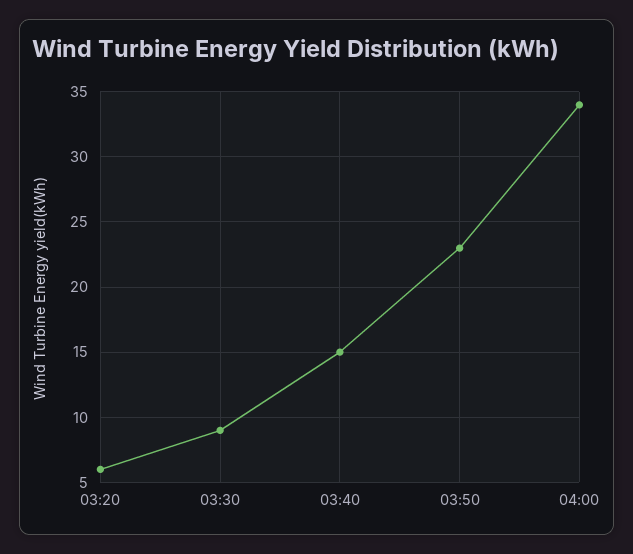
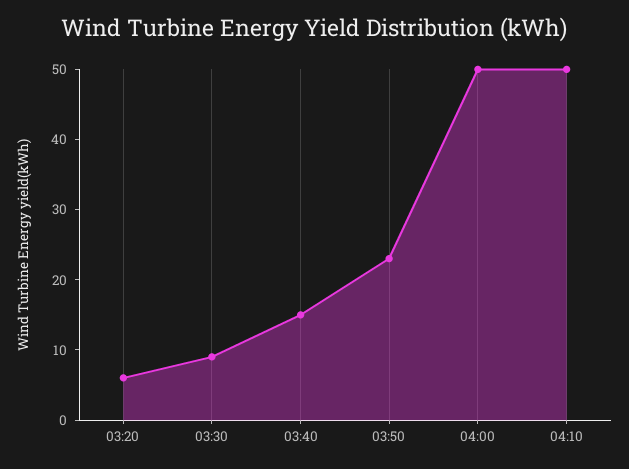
04:00: 34 -> 50
04:10: none -> 50

